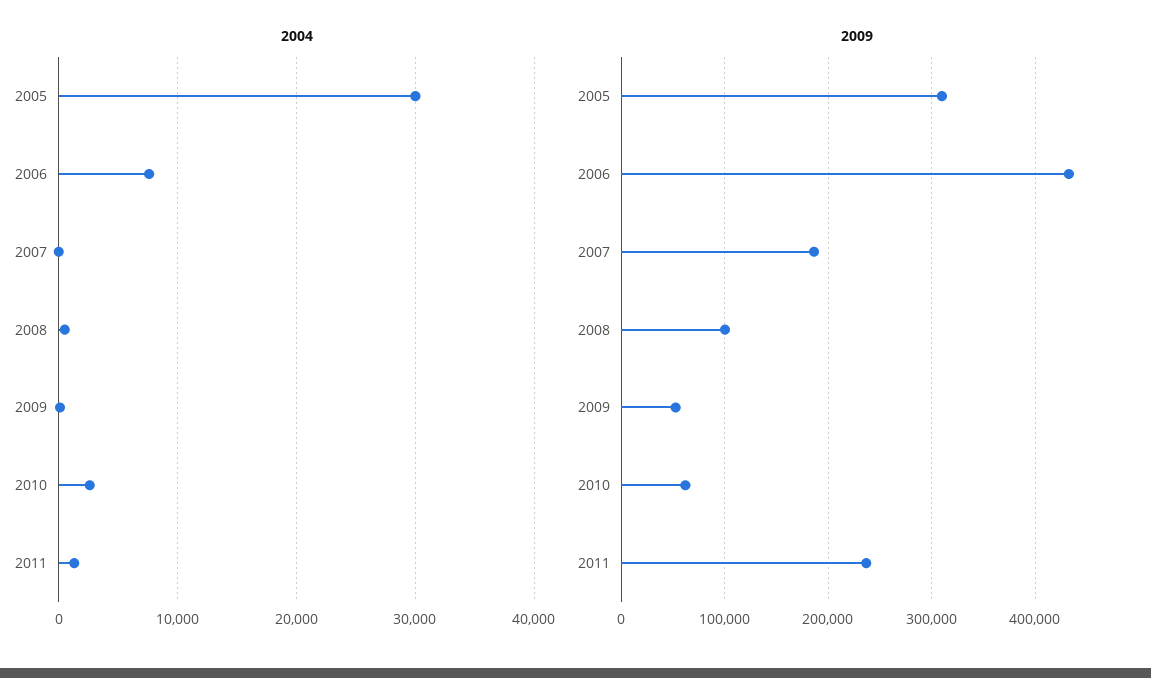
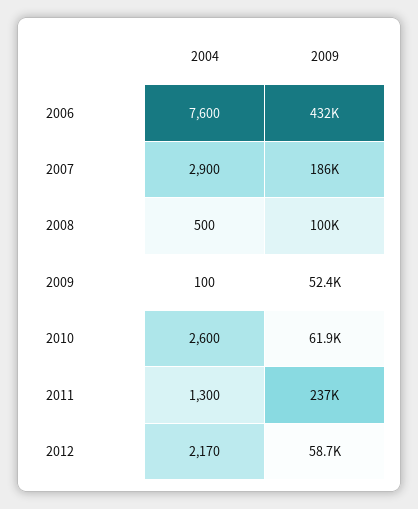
2004, 2005: 30000 -> none
2004, 2007: 0 -> 2900
2009, 2005: 310000 -> none
2004, 2012: none -> 2170
2009, 2012: none -> 58700

